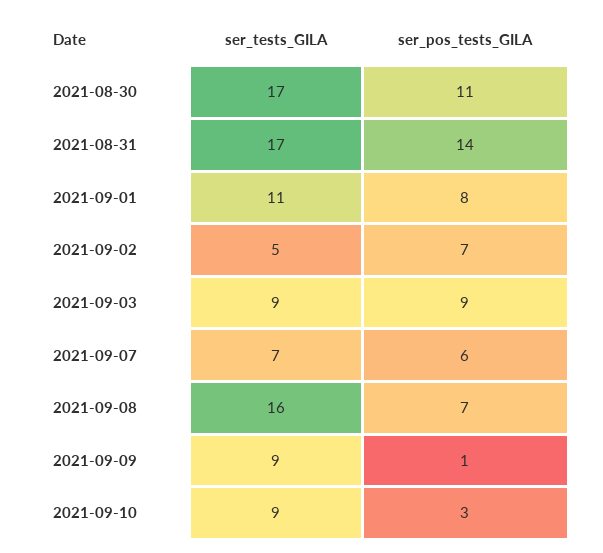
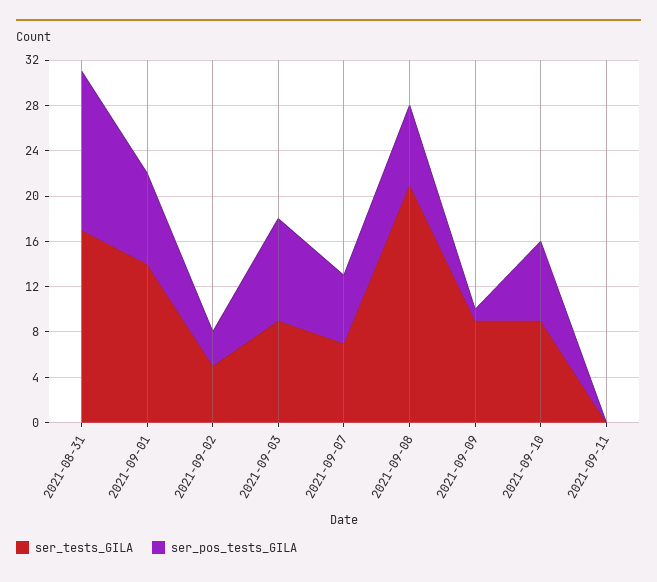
ser_tests_GILA, 2021-08-30: 17 -> none
ser_pos_tests_GILA, 2021-08-30: 11 -> none
ser_tests_GILA, 2021-09-01: 11 -> 14
ser_pos_tests_GILA, 2021-09-02: 7 -> 3
ser_tests_GILA, 2021-09-08: 16 -> 21
ser_pos_tests_GILA, 2021-09-10: 3 -> 7
ser_tests_GILA, 2021-09-11: none -> 0
ser_pos_tests_GILA, 2021-09-11: none -> 0

